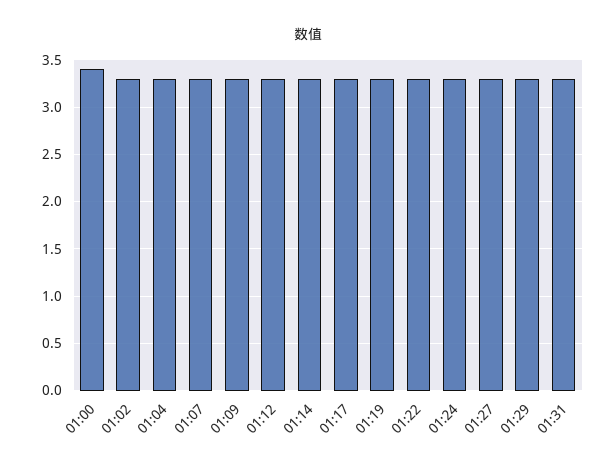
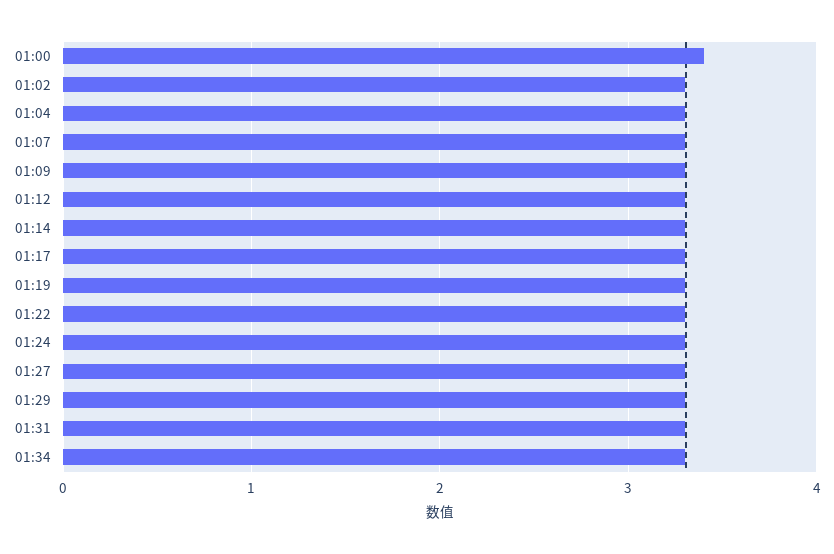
01:34: none -> 3.3

